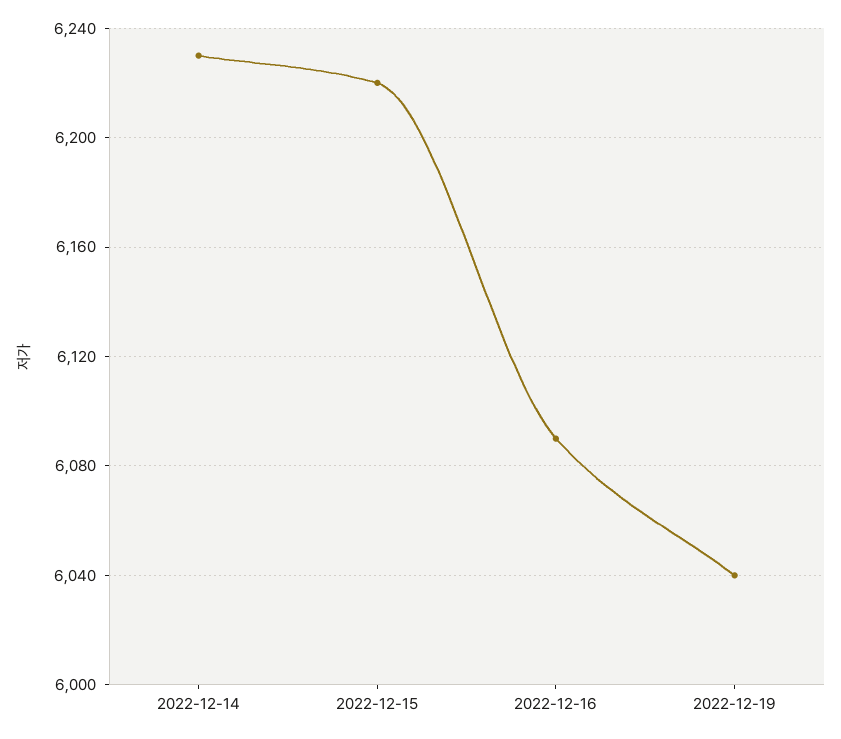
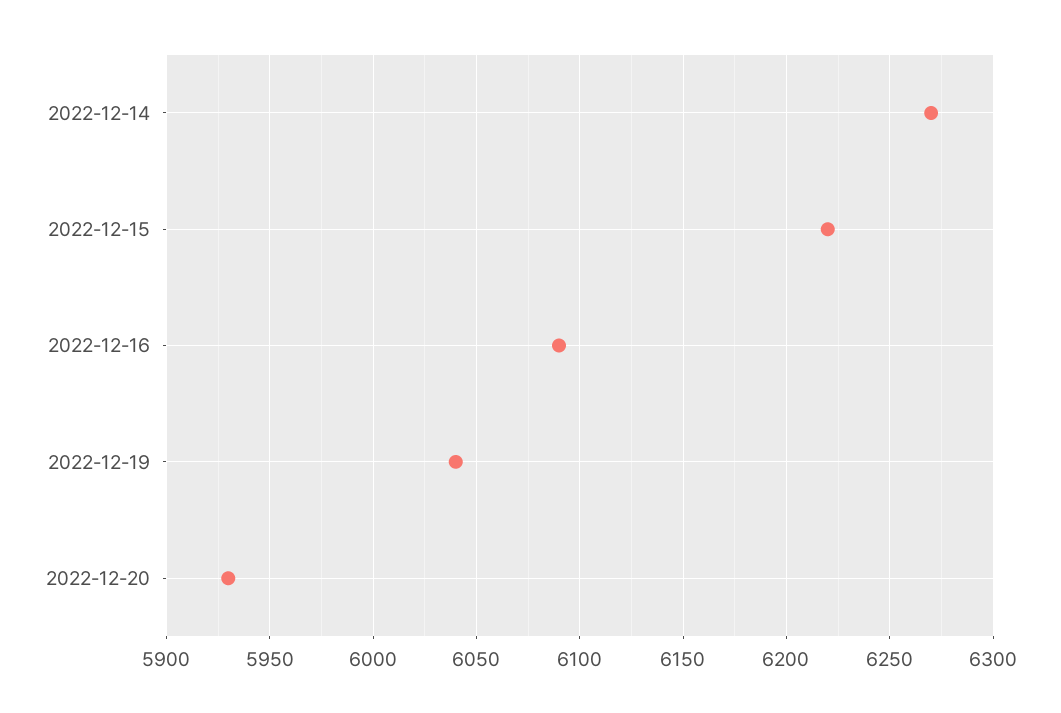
2022-12-14: 6230 -> 6270
2022-12-20: none -> 5930

